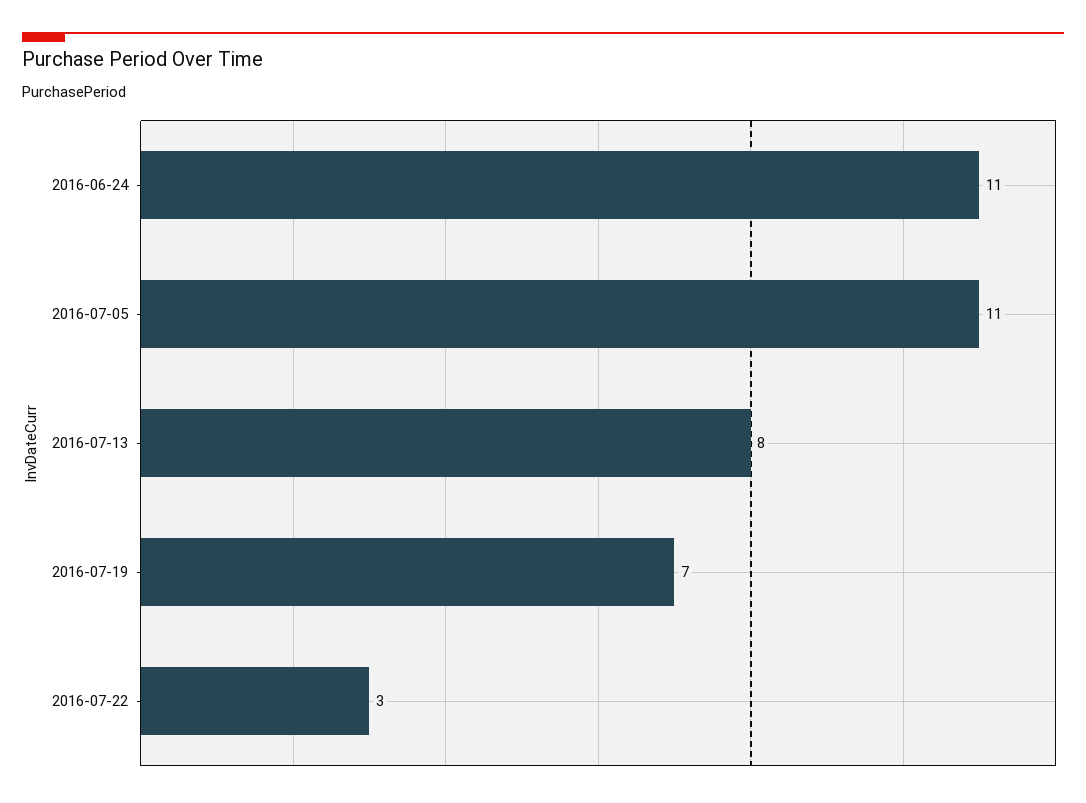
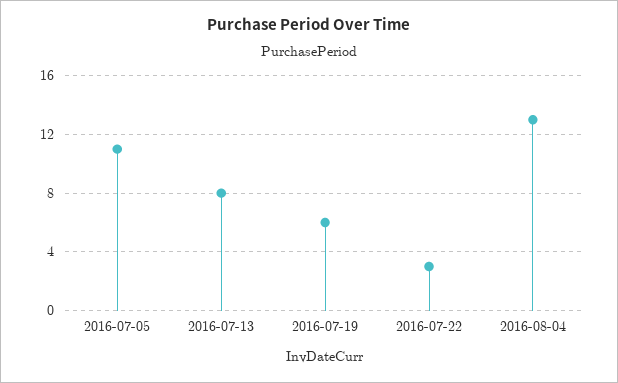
2016-06-24: 11 -> none
2016-07-19: 7 -> 6
2016-08-04: none -> 13

